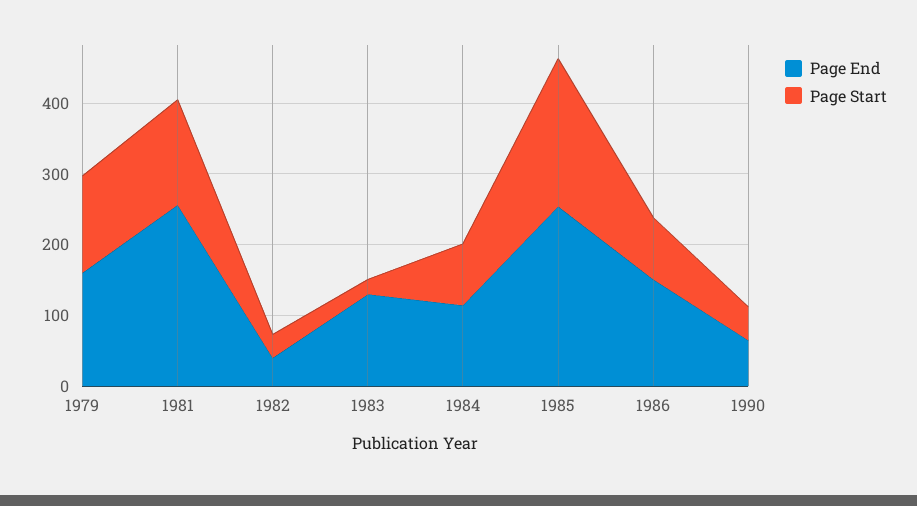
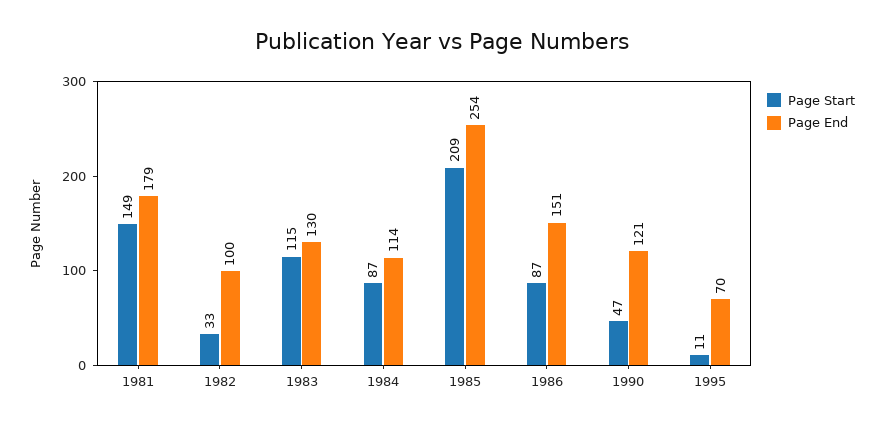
Page End, 1979: 160 -> none
Page Start, 1979: 140 -> none
Page End, 1981: 260 -> 179
Page End, 1982: 40 -> 100
Page Start, 1983: 20 -> 115
Page End, 1990: 60 -> 121
Page Start, 1995: none -> 11
Page End, 1995: none -> 70

